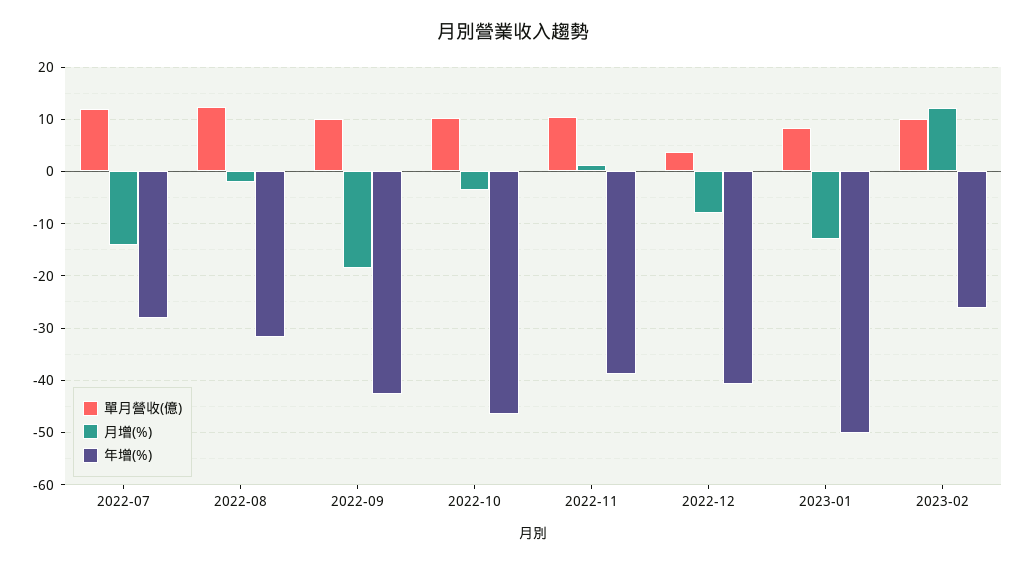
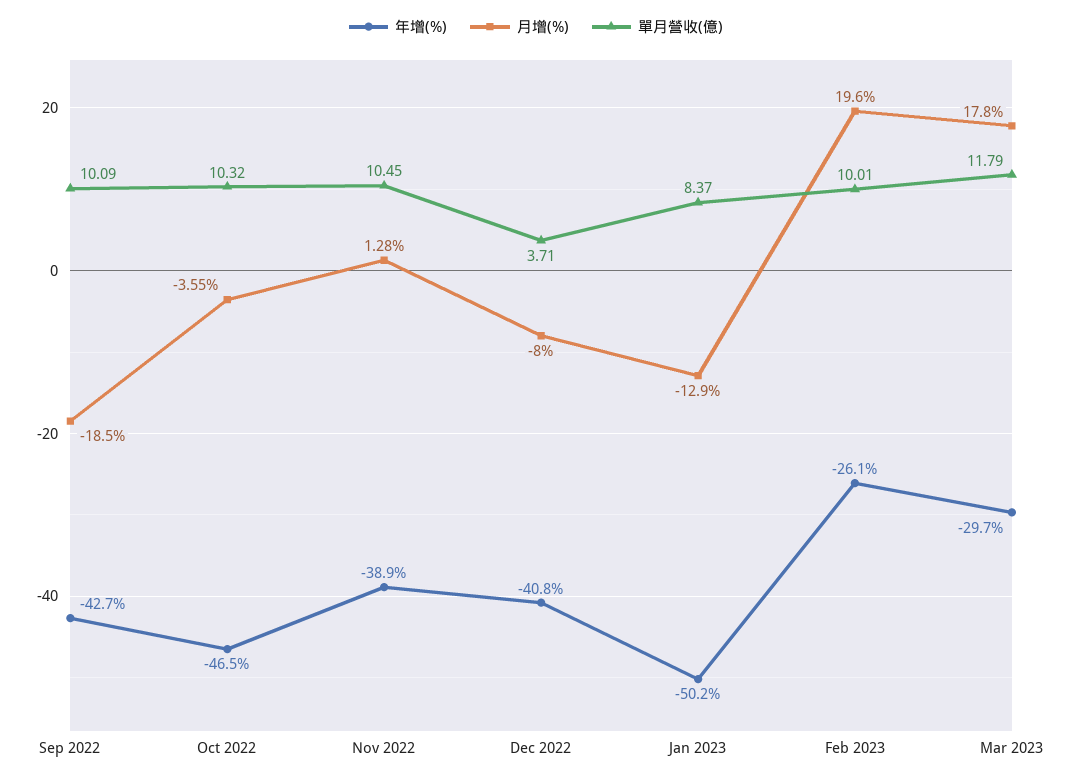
單月營收(億), 2022-07: 12 -> none
月增(%), 2022-07: -14 -> none
年增(%), 2022-07: -28 -> none
單月營收(億), 2022-08: 12 -> none
月增(%), 2022-08: -2 -> none
年增(%), 2022-08: -32 -> none
月增(%), 2023-02: 12 -> 19.6
年增(%), Mar 2023: none -> -29.7
月增(%), Mar 2023: none -> 17.8
單月營收(億), Mar 2023: none -> 11.79

